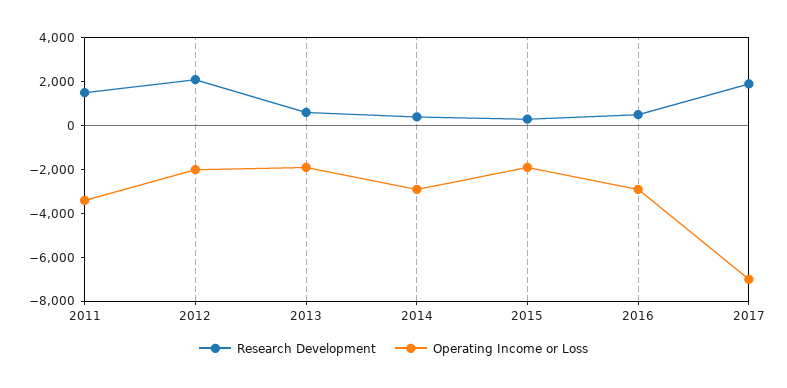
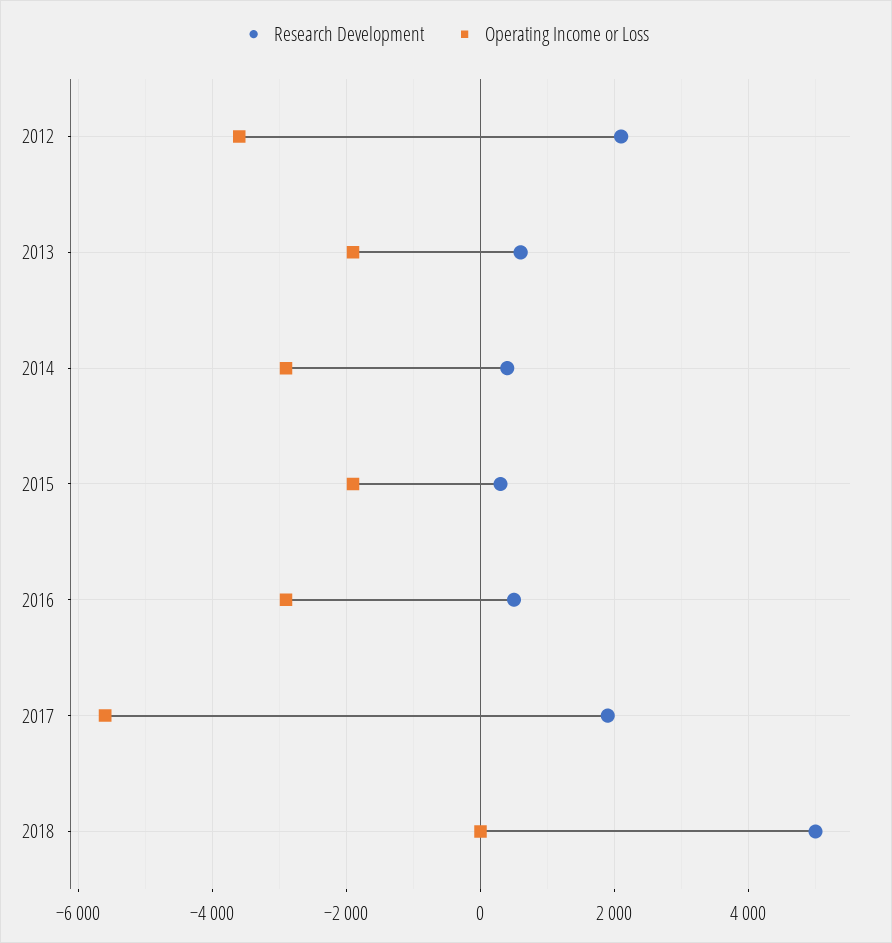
Research Development, 2011: 1500 -> none
Operating Income or Loss, 2011: -3500 -> none
Operating Income or Loss, 2012: -2000 -> -3600
Operating Income or Loss, 2017: -7000 -> -5600
Research Development, 2018: none -> 5000
Operating Income or Loss, 2018: none -> 0

